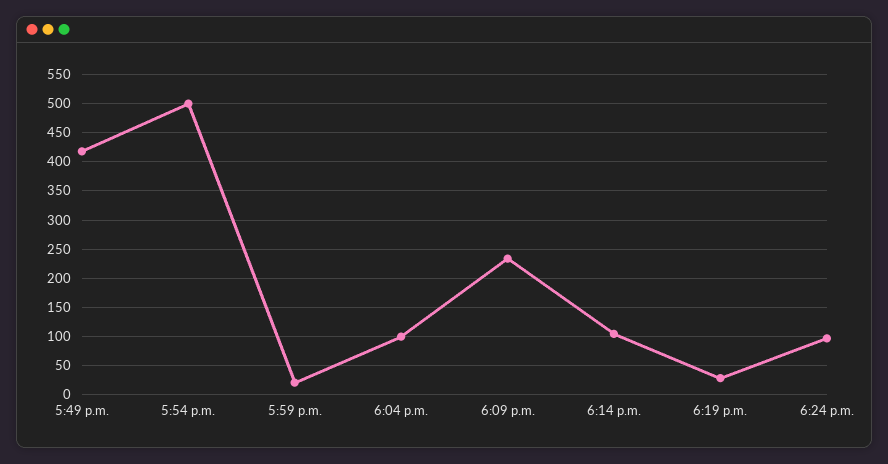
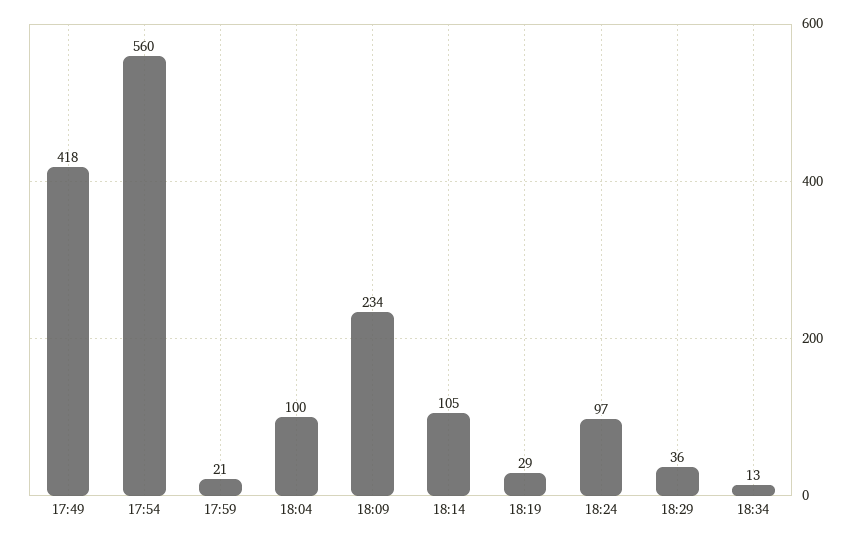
5:54 p.m.: 500 -> 560
18:29: none -> 36
18:34: none -> 13

